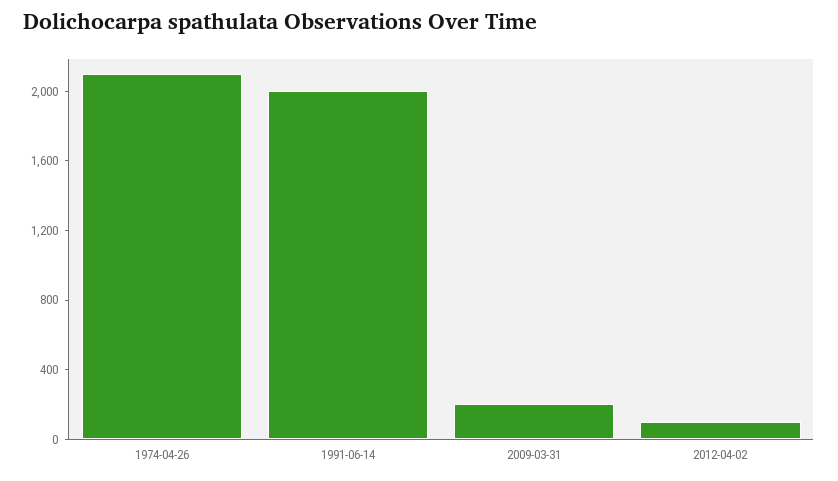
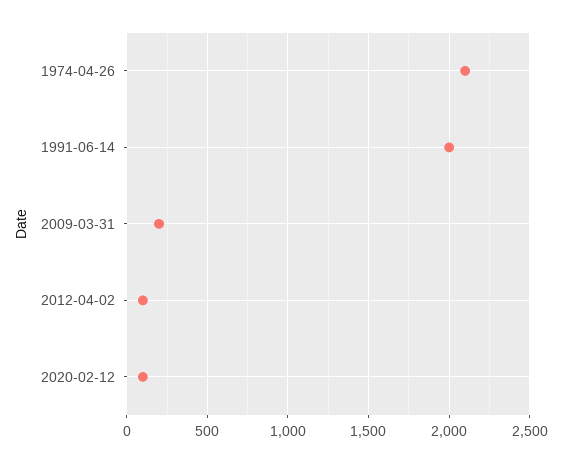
2020-02-12: none -> 100

